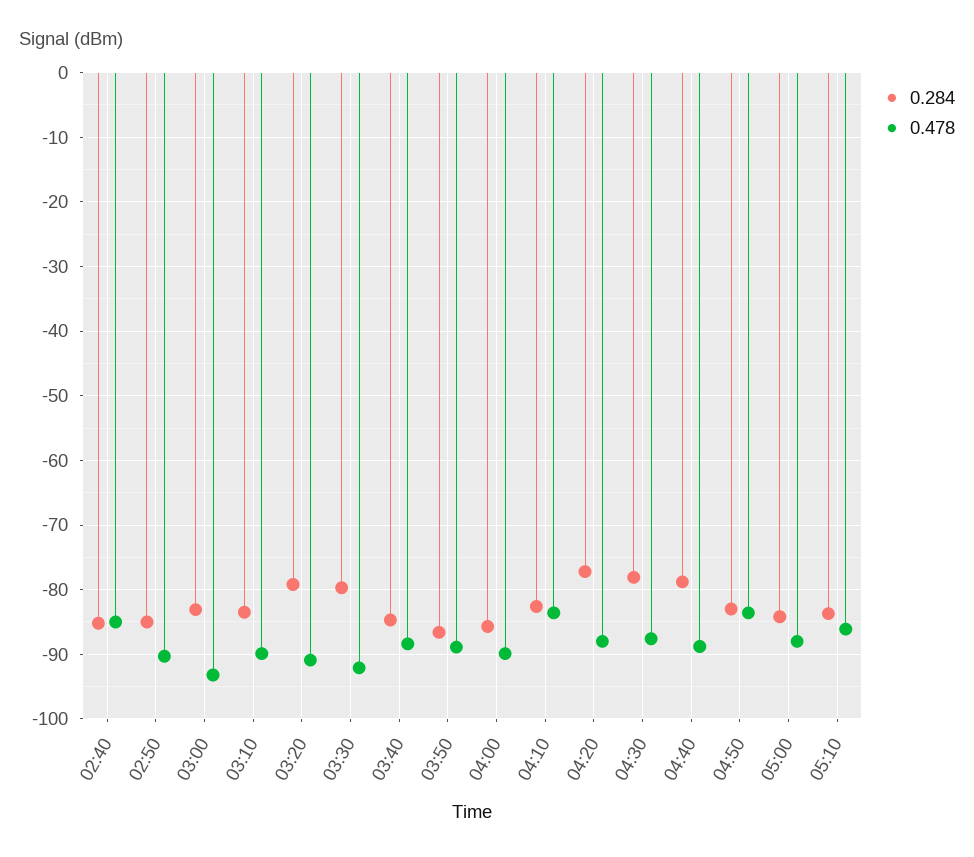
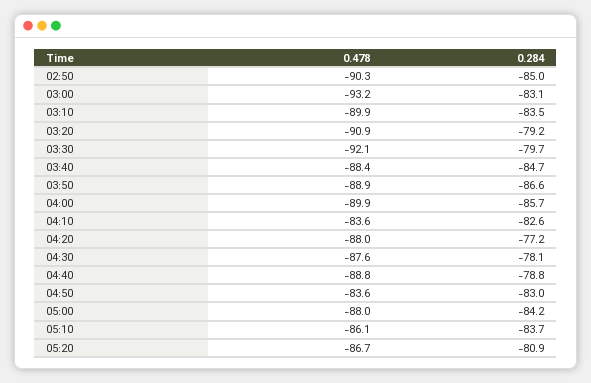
0.284, 02:40: -85 -> none
0.478, 02:40: -85 -> none
0.478, 05:20: none -> -86.7
0.284, 05:20: none -> -80.9

